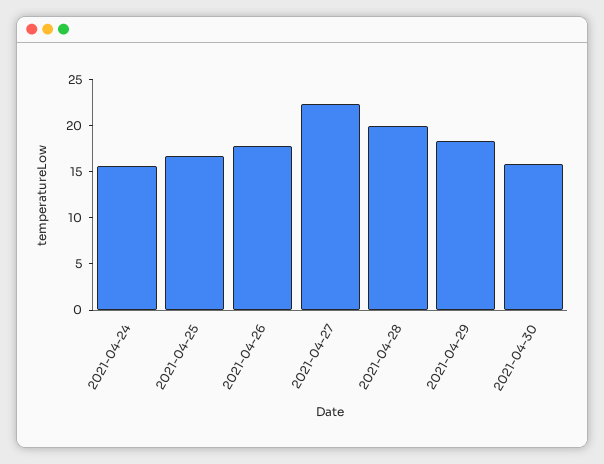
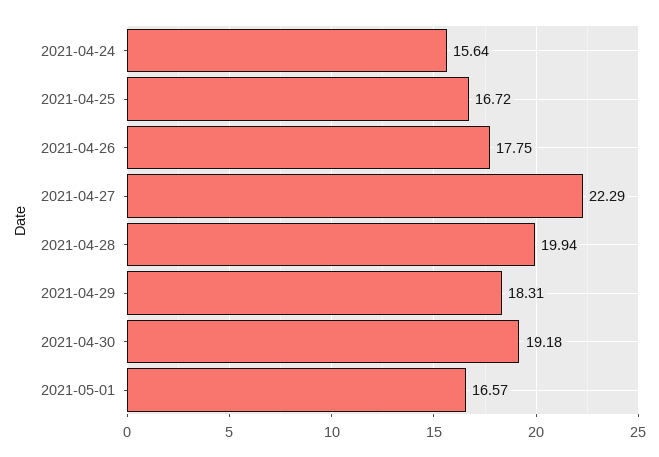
2021-04-30: 16 -> 19.18
2021-05-01: none -> 16.57

